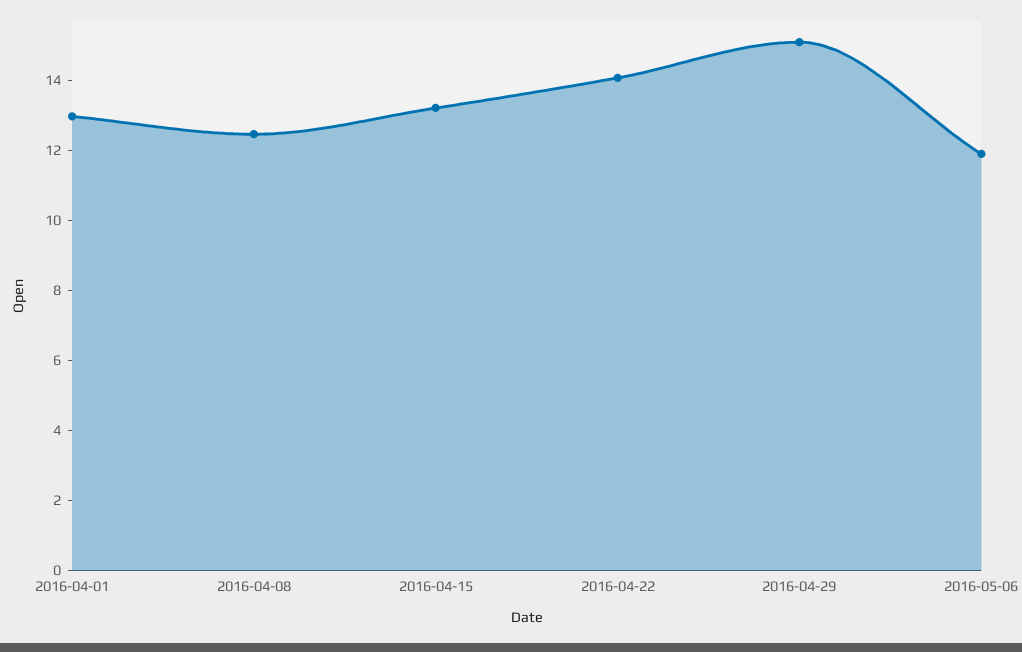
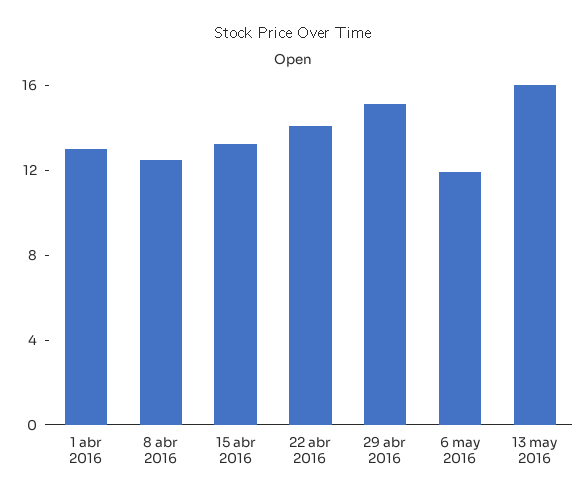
13 may 2016: none -> 16

